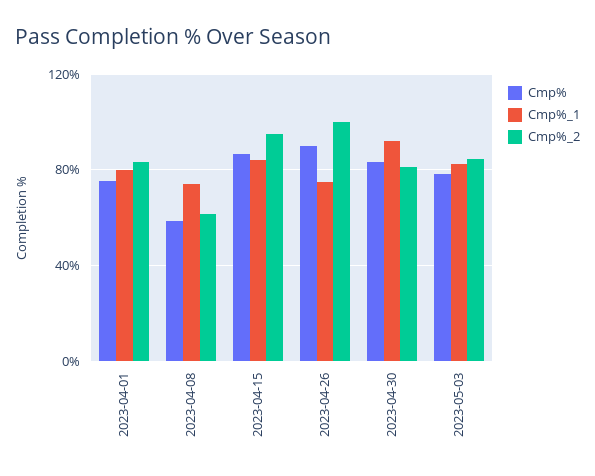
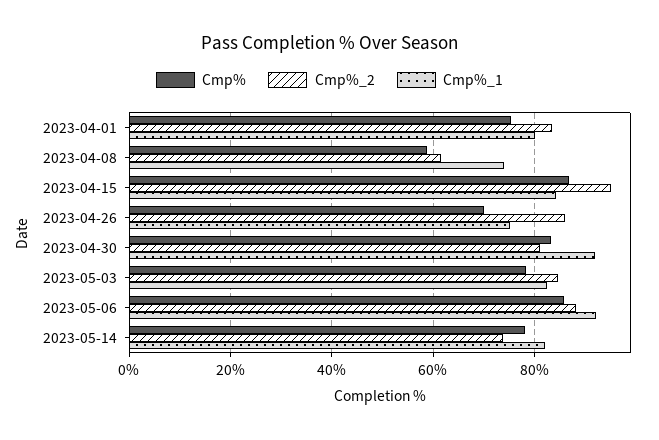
Cmp%, 2023-04-26: 90 -> 70
Cmp%_2, 2023-04-26: 100 -> 86
Cmp%, 2023-05-06: none -> 86
Cmp%_2, 2023-05-06: none -> 88
Cmp%_1, 2023-05-06: none -> 92
Cmp%, 2023-05-14: none -> 78
Cmp%_2, 2023-05-14: none -> 74
Cmp%_1, 2023-05-14: none -> 82

